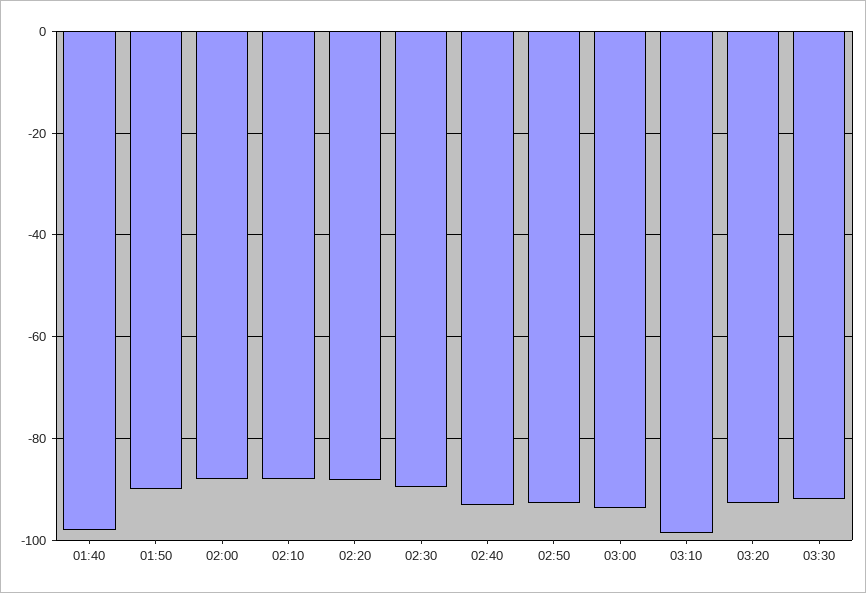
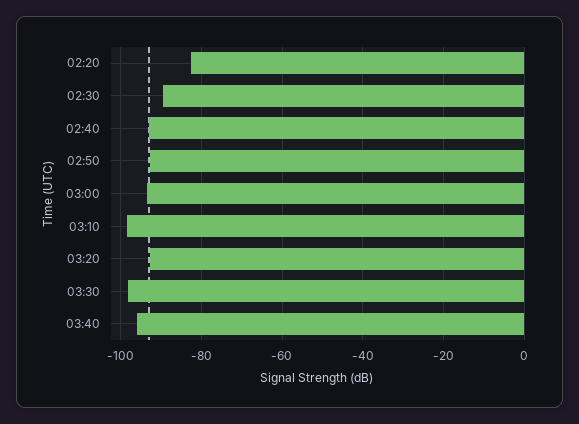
01:40: -98 -> none
01:50: -90 -> none
02:00: -88 -> none
02:10: -88 -> none
02:20: -88 -> -82
03:30: -92 -> -98
03:40: none -> -96

